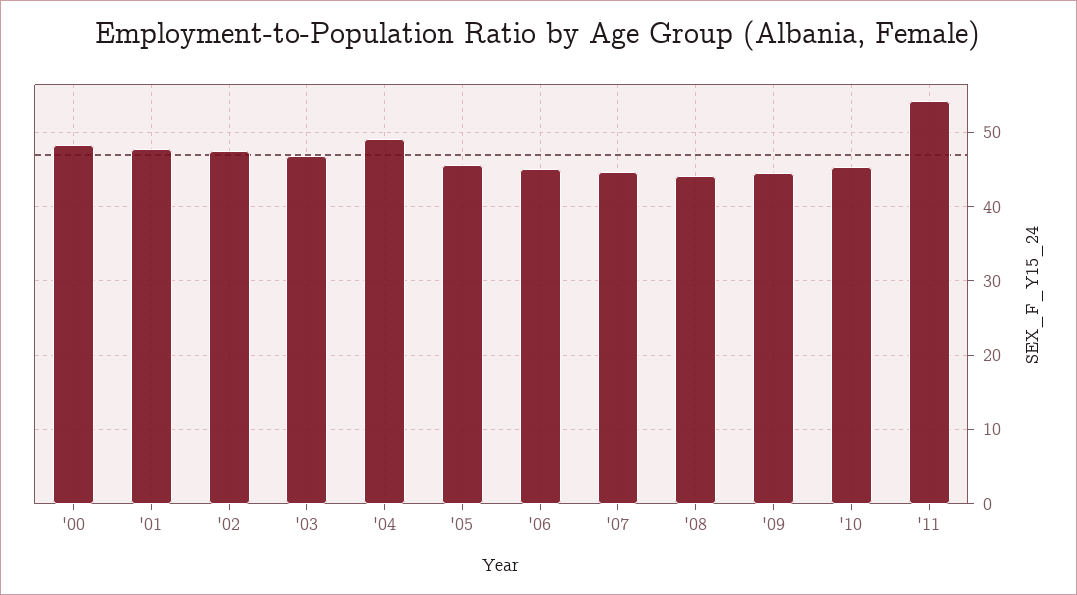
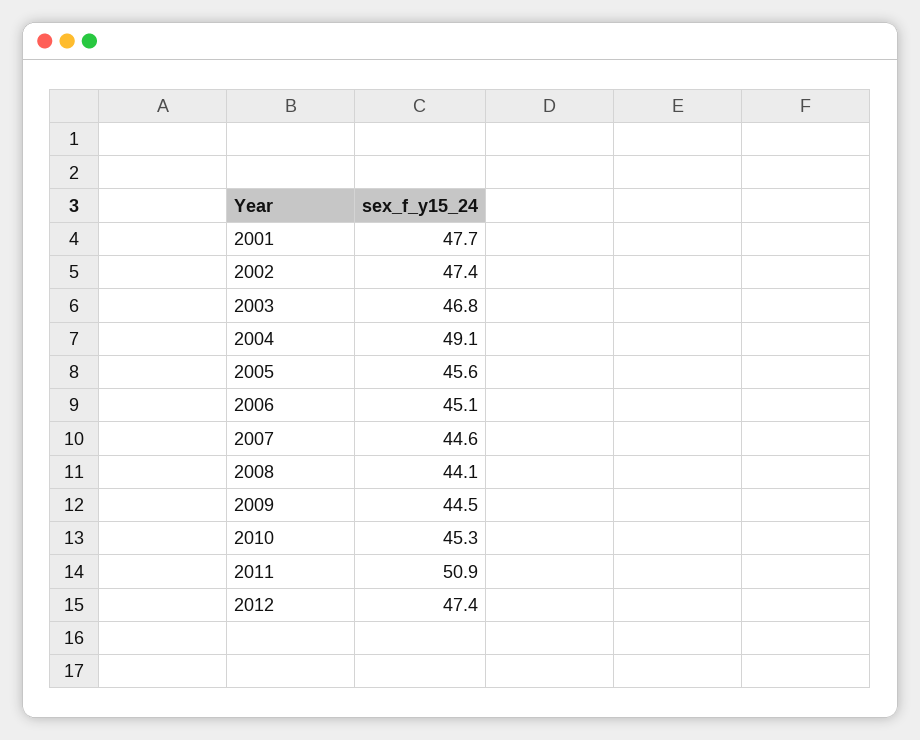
'00: 48 -> none
'11: 54 -> 50.9
2012: none -> 47.4

